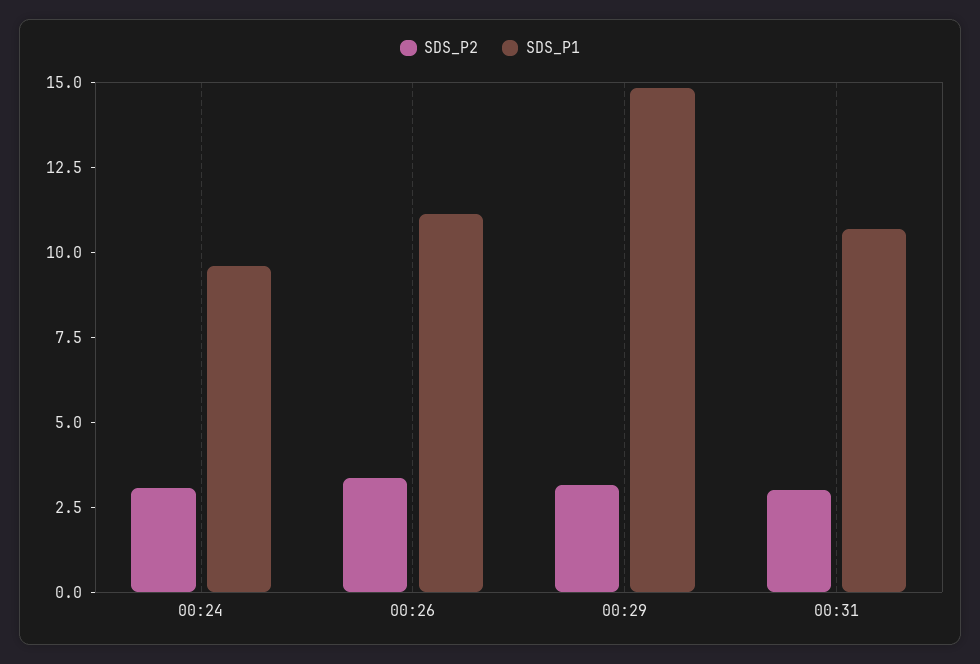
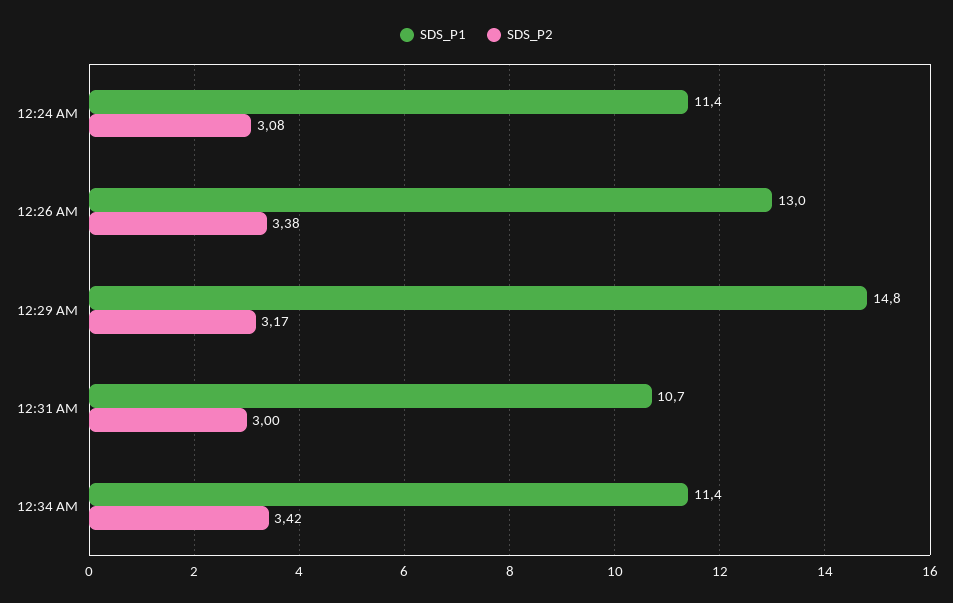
SDS_P1, 00:24: 9.5 -> 11.4
SDS_P1, 00:26: 11 -> 13
SDS_P1, 12:34 AM: none -> 11.4
SDS_P2, 12:34 AM: none -> 3.42

